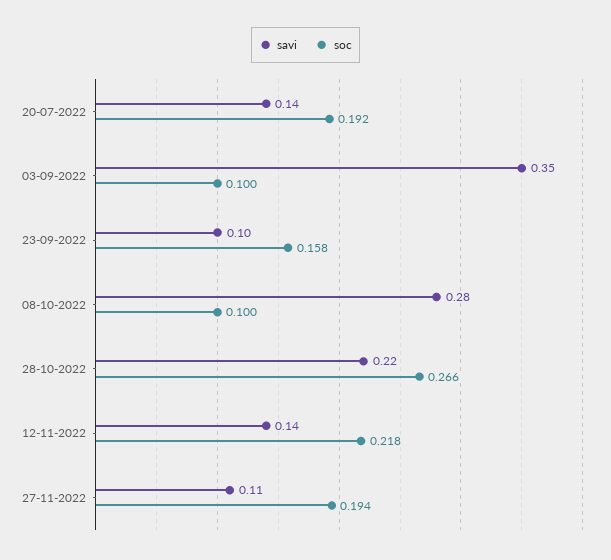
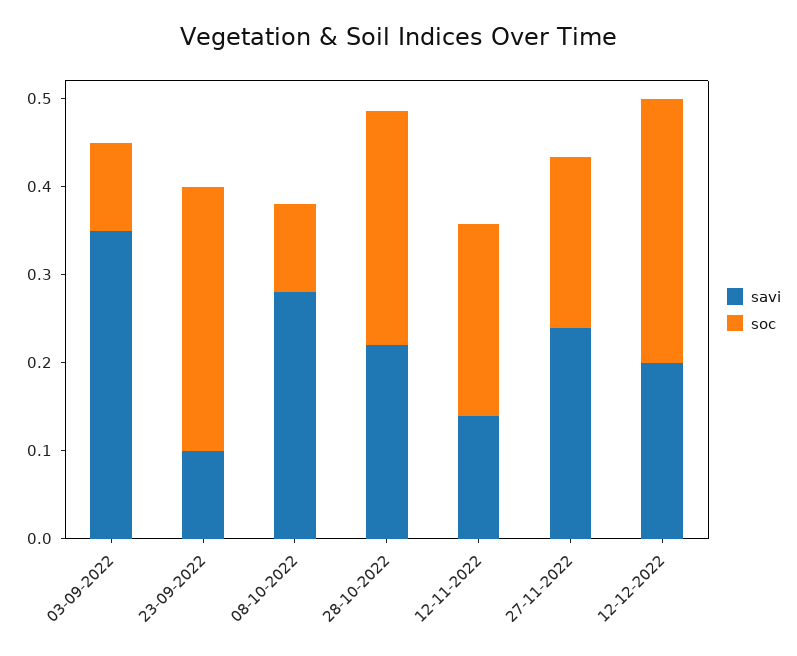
savi, 20-07-2022: 0.14 -> none
soc, 20-07-2022: 0.192 -> none
soc, 23-09-2022: 0.158 -> 0.3
savi, 27-11-2022: 0.11 -> 0.24
savi, 12-12-2022: none -> 0.2
soc, 12-12-2022: none -> 0.3

